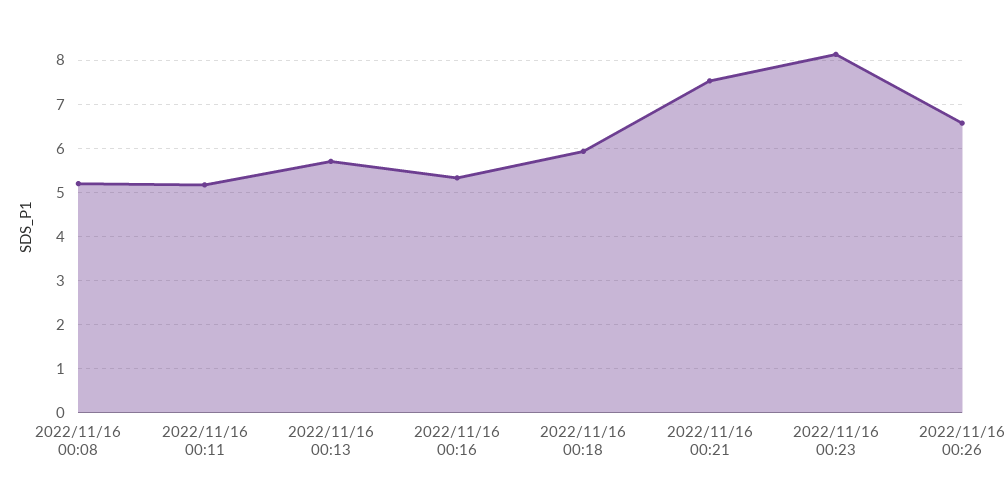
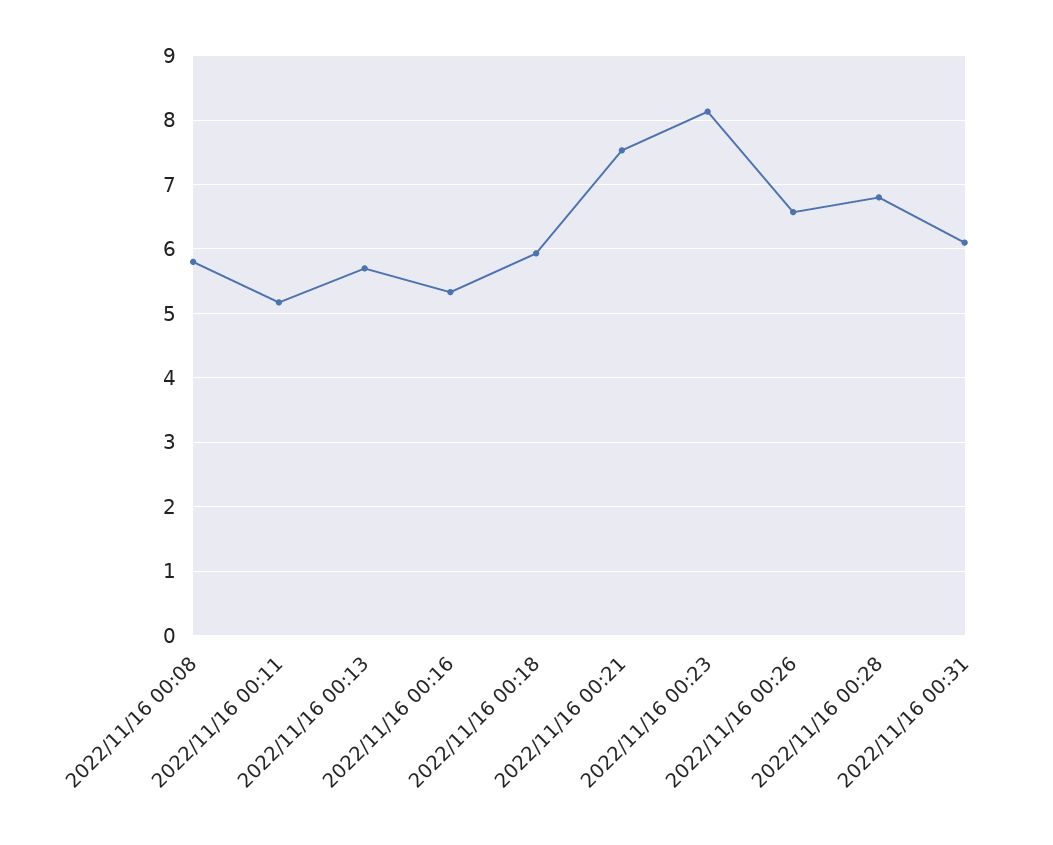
2022/11/16 00:08: 5.2 -> 5.8
2022/11/16 00:28: none -> 6.8
2022/11/16 00:31: none -> 6.1

